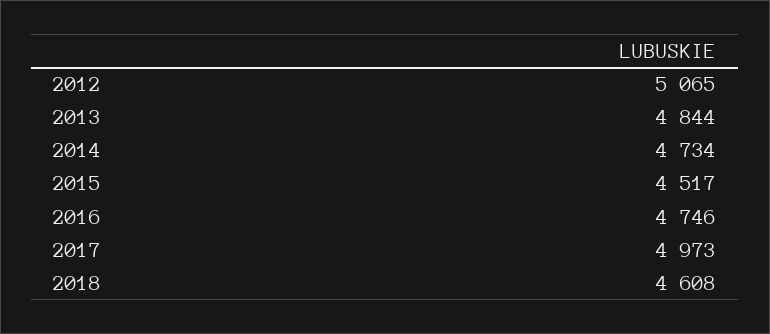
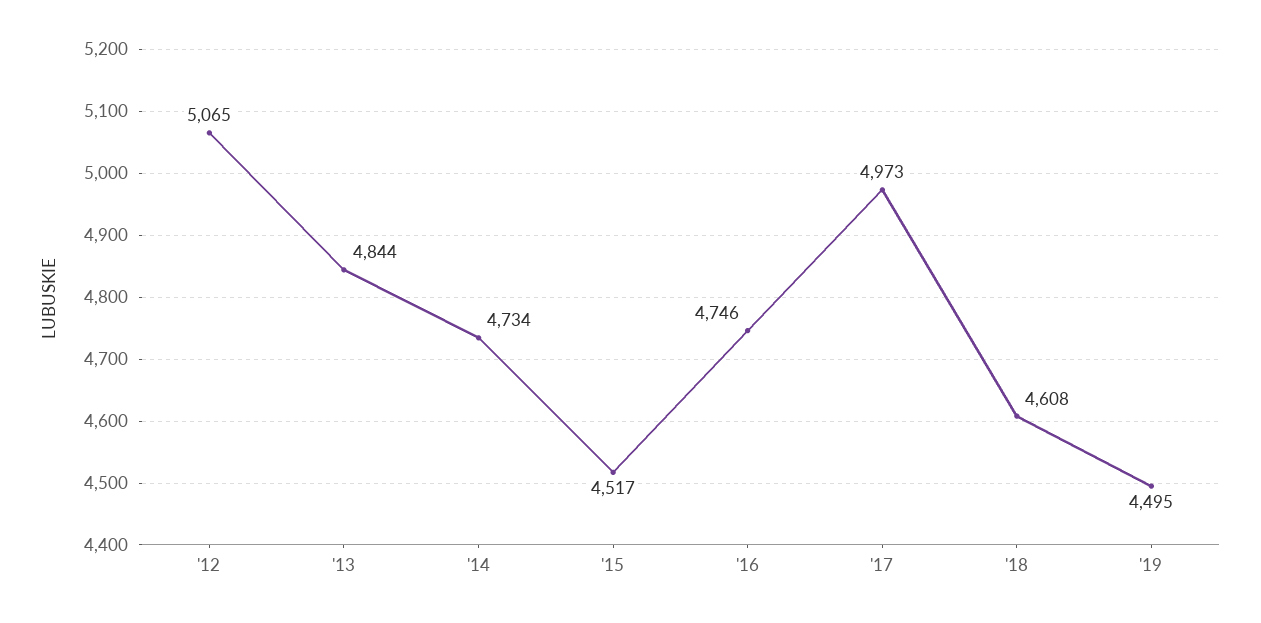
'19: none -> 4495

